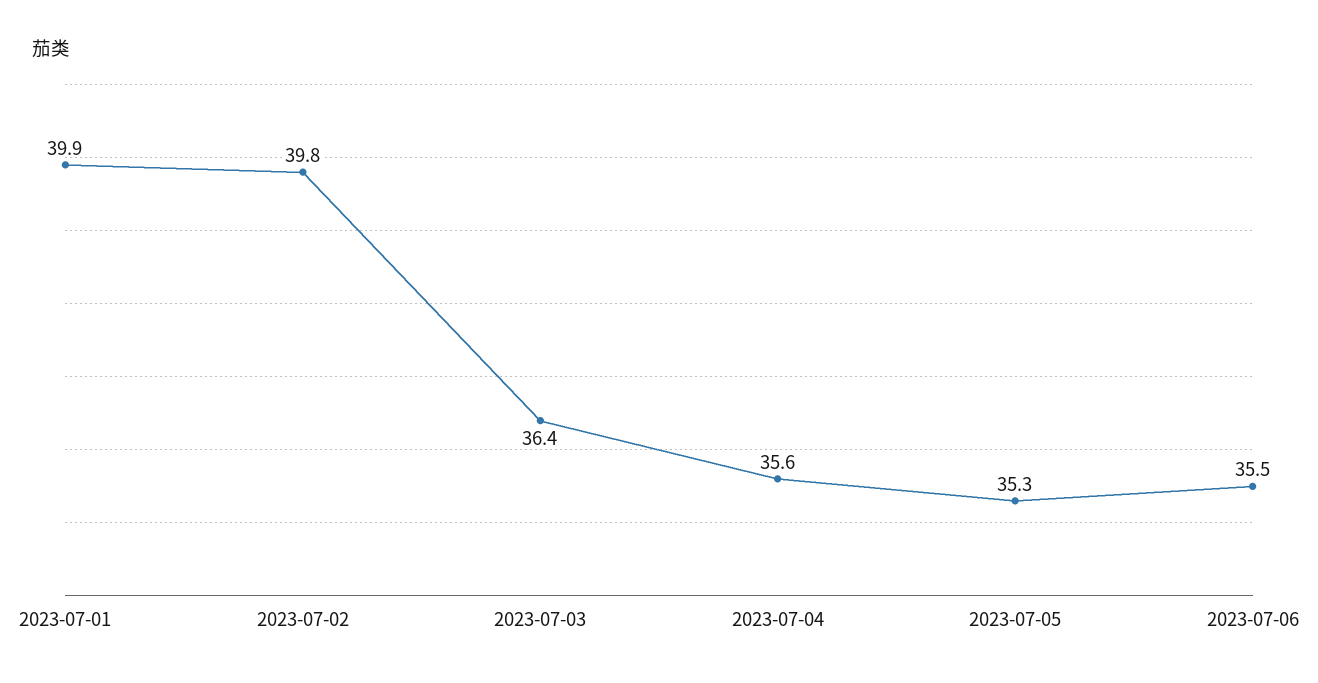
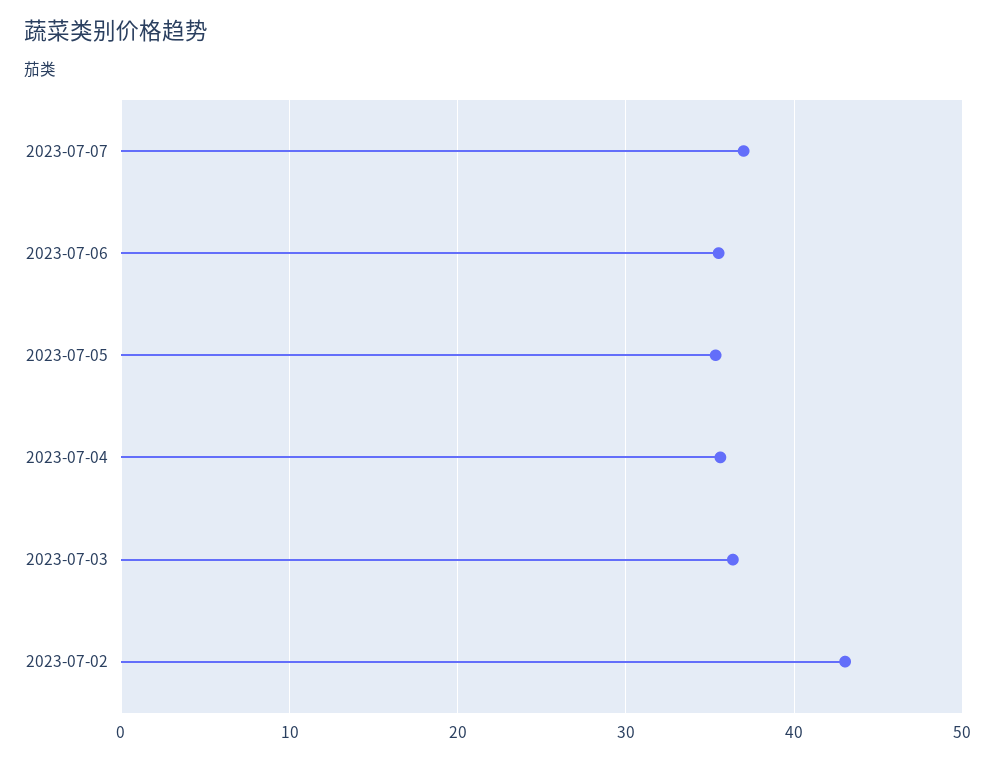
2023-07-01: 39.9 -> none
2023-07-02: 39.8 -> 43
2023-07-07: none -> 37

